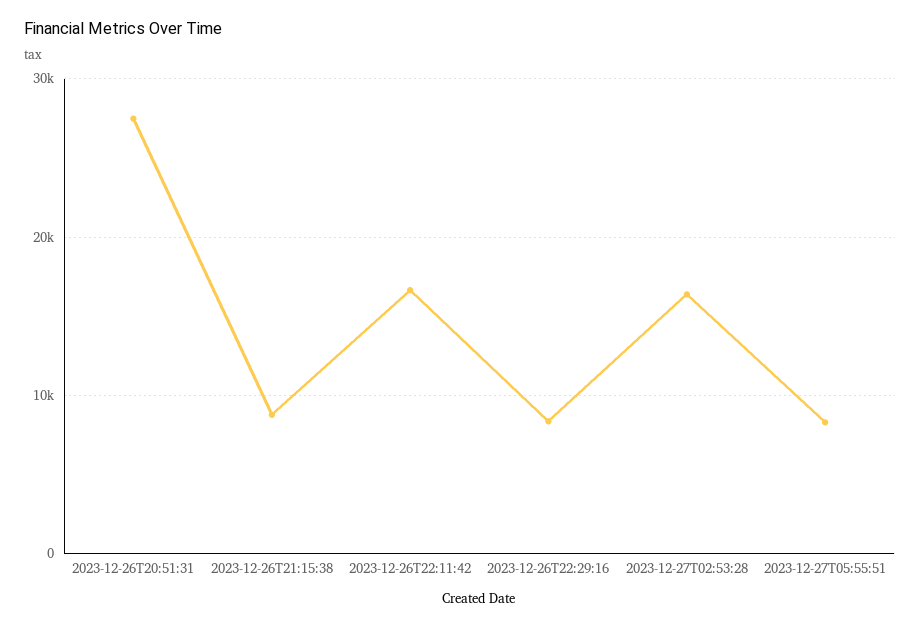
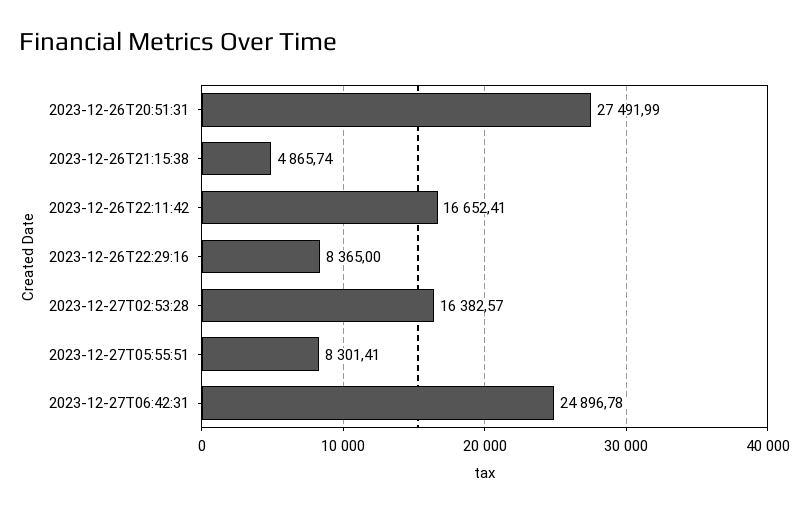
2023-12-26T21:15:38: 9000 -> 4865.74
2023-12-27T06:42:31: none -> 24896.78

